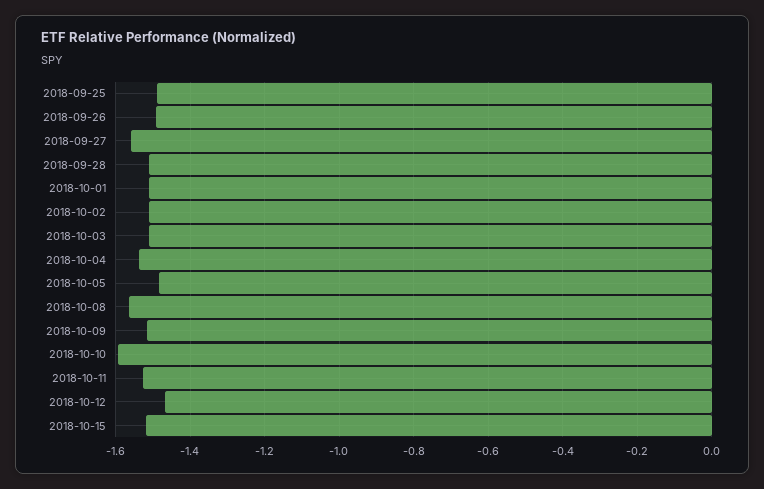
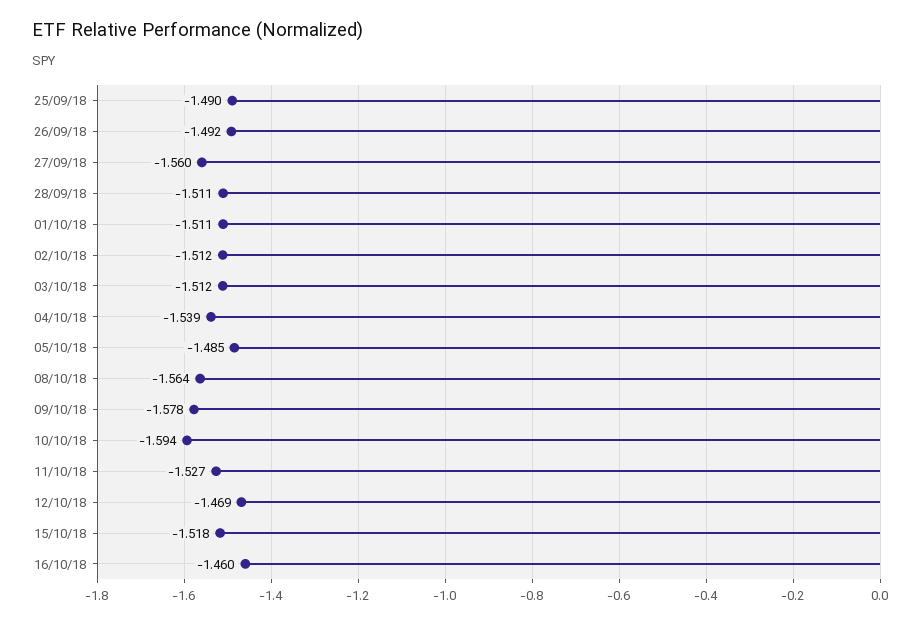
2018-10-09: -1.52 -> -1.578
16/10/18: none -> -1.46

